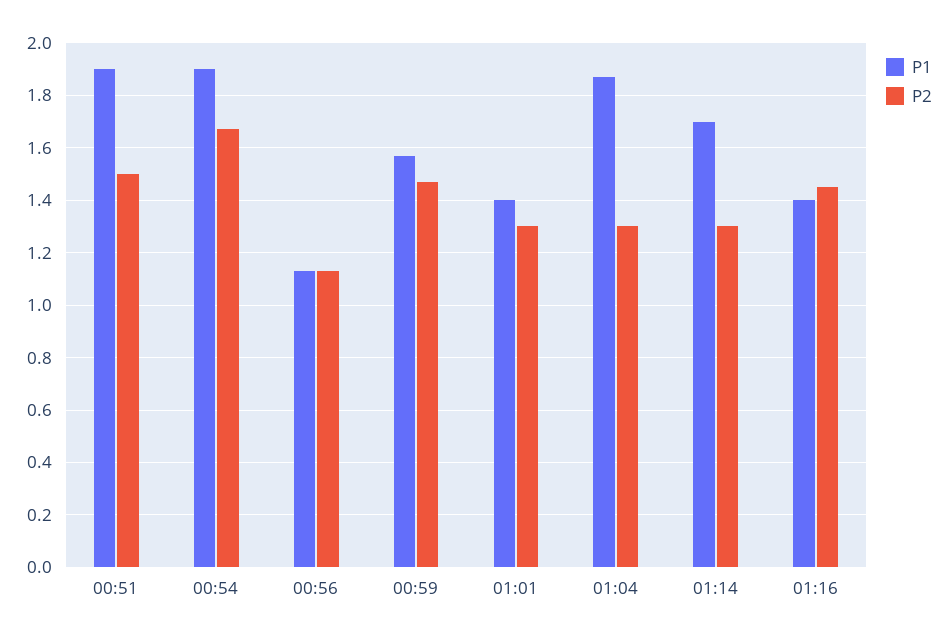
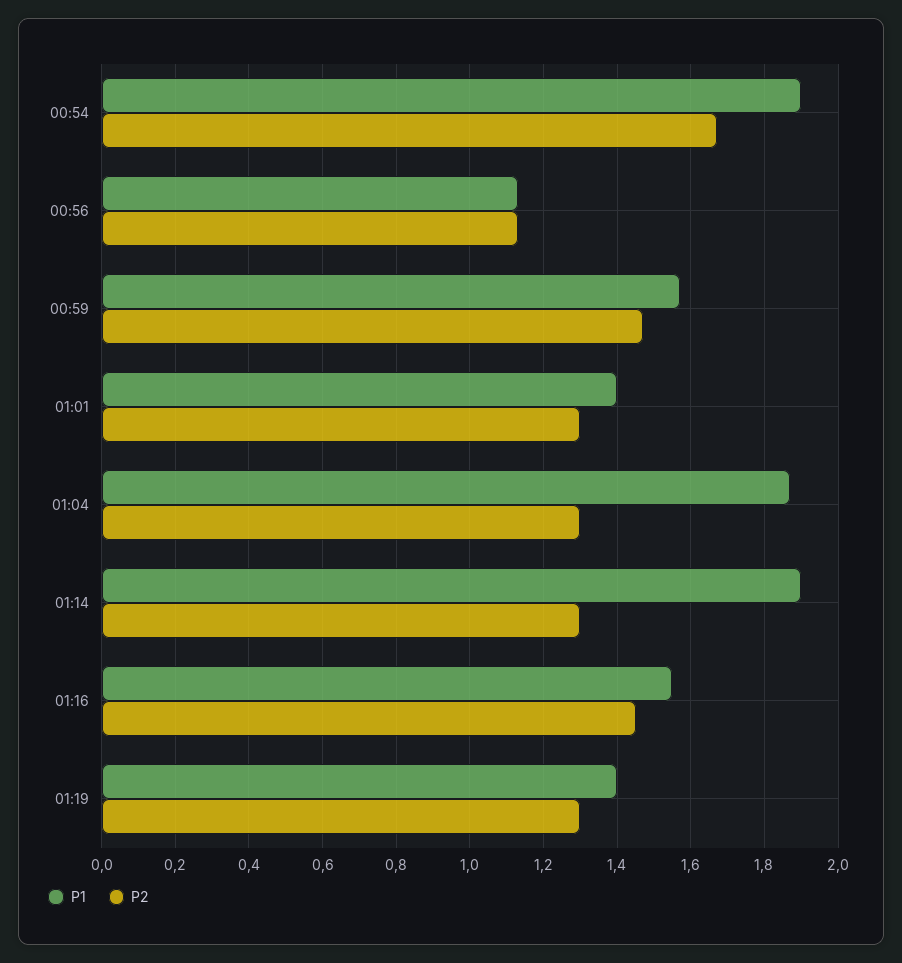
P1, 00:51: 1.9 -> none
P2, 00:51: 1.5 -> none
P1, 01:14: 1.7 -> 1.9
P1, 01:16: 1.4 -> 1.55
P1, 01:19: none -> 1.4
P2, 01:19: none -> 1.3

